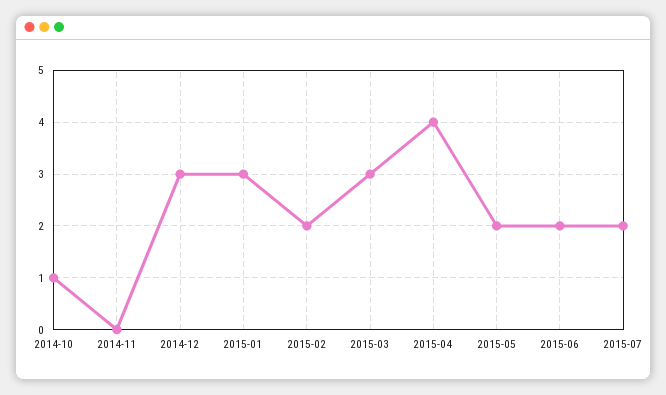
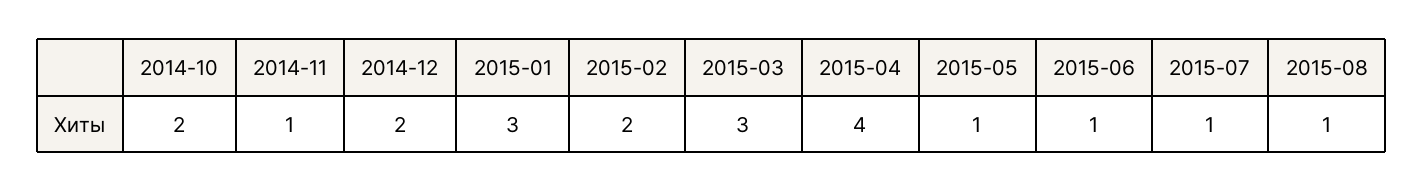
2014-10: 1 -> 2
2014-11: 0 -> 1
2014-12: 3 -> 2
2015-05: 2 -> 1
2015-06: 2 -> 1
2015-07: 2 -> 1
2015-08: none -> 1

